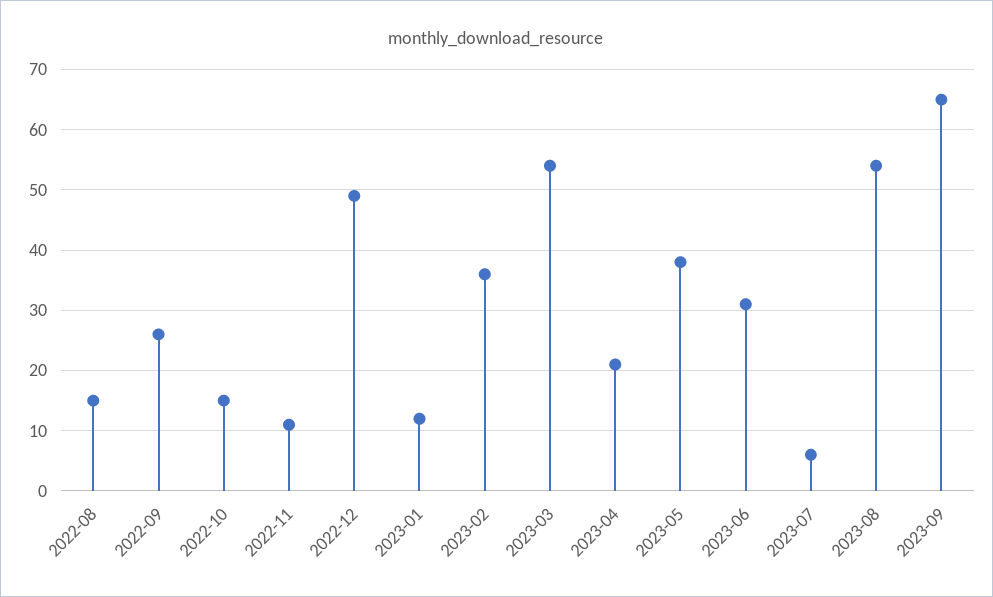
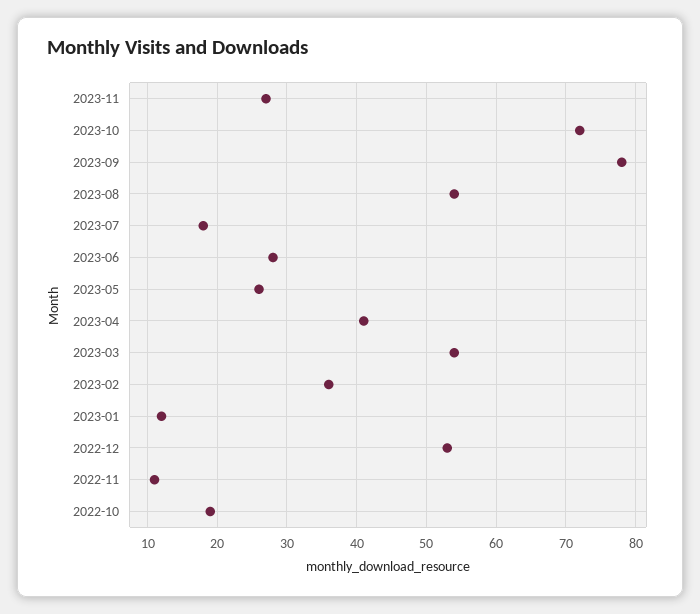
2022-08: 15 -> none
2022-09: 26 -> none
2022-10: 15 -> 19
2022-12: 49 -> 53
2023-04: 21 -> 41
2023-05: 38 -> 26
2023-06: 31 -> 28
2023-07: 6 -> 18
2023-09: 65 -> 78
2023-11: none -> 27
2023-10: none -> 72

